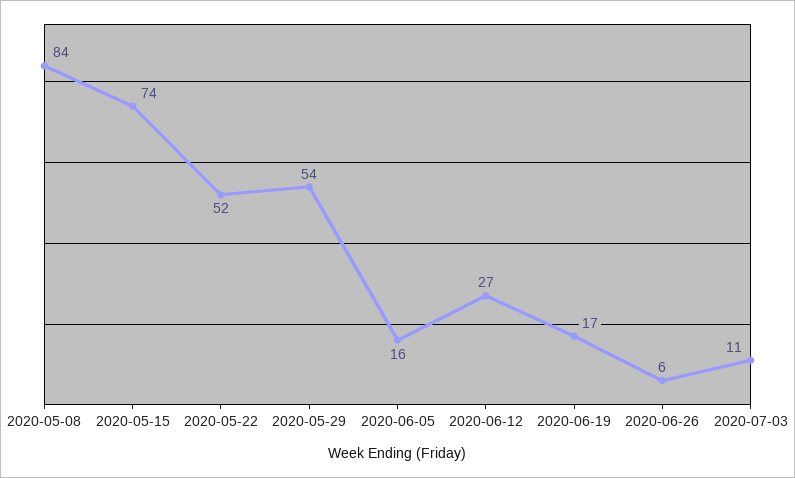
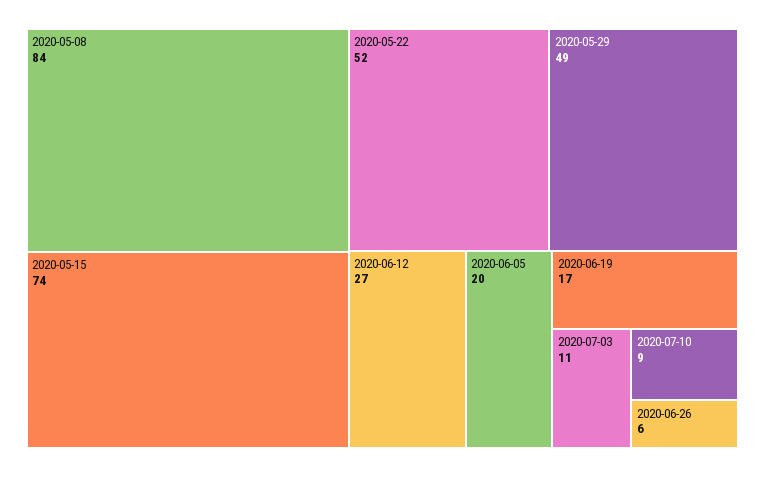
2020-05-29: 54 -> 49
2020-06-05: 16 -> 20
2020-07-10: none -> 9

